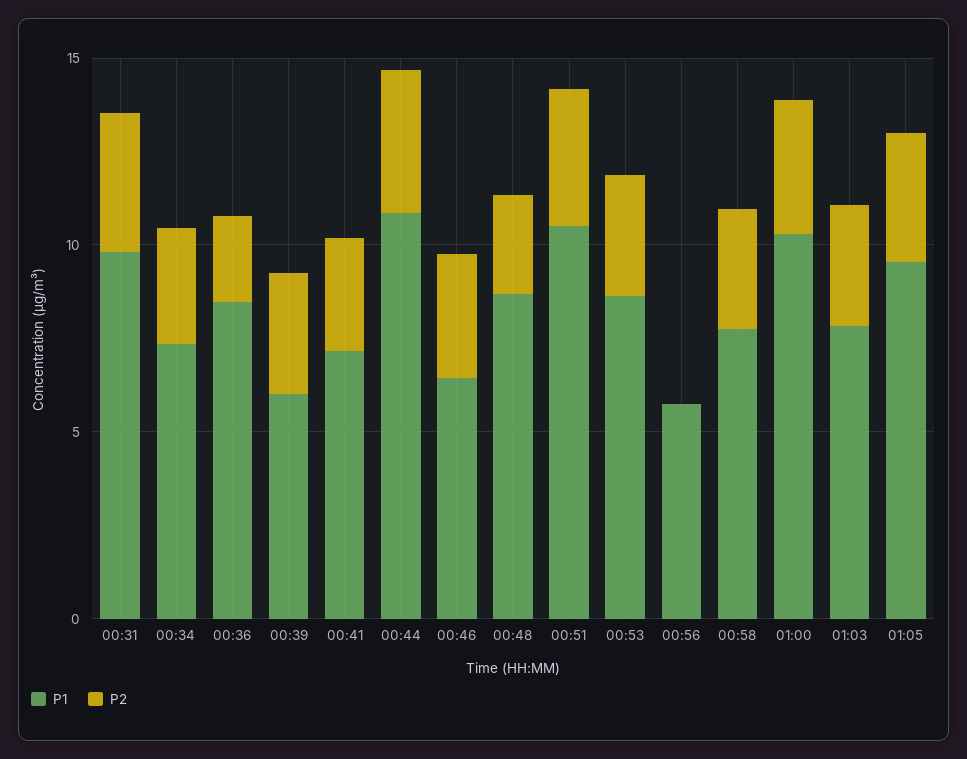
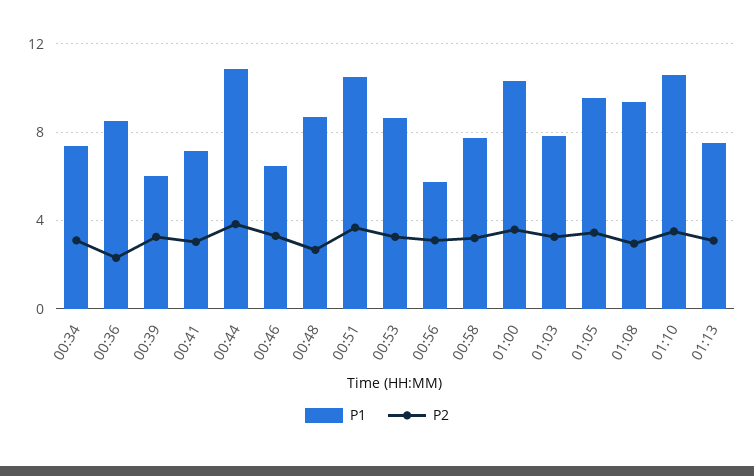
P1, 00:31: 10 -> none
P2, 00:31: 4 -> none
P2, 00:56: 0 -> 3
P1, 01:08: none -> 9.5
P2, 01:08: none -> 3
P1, 01:10: none -> 10.5
P2, 01:10: none -> 3.5
P1, 01:13: none -> 7.5
P2, 01:13: none -> 3

